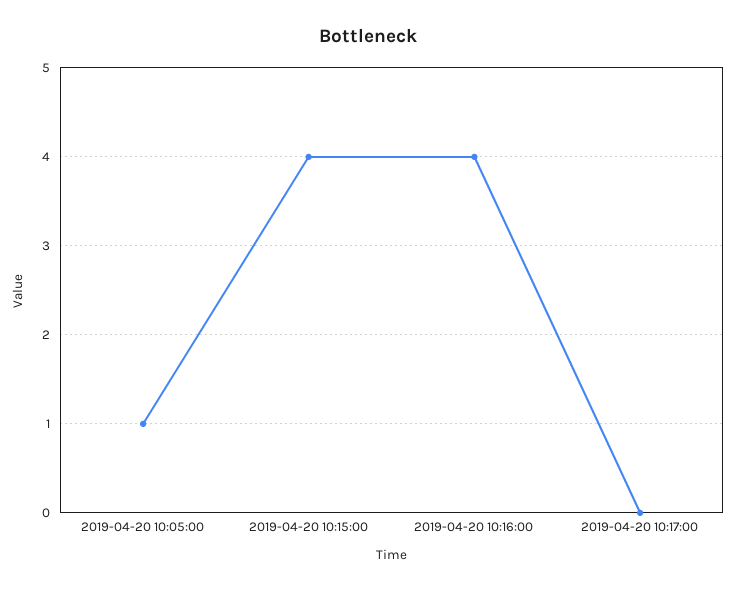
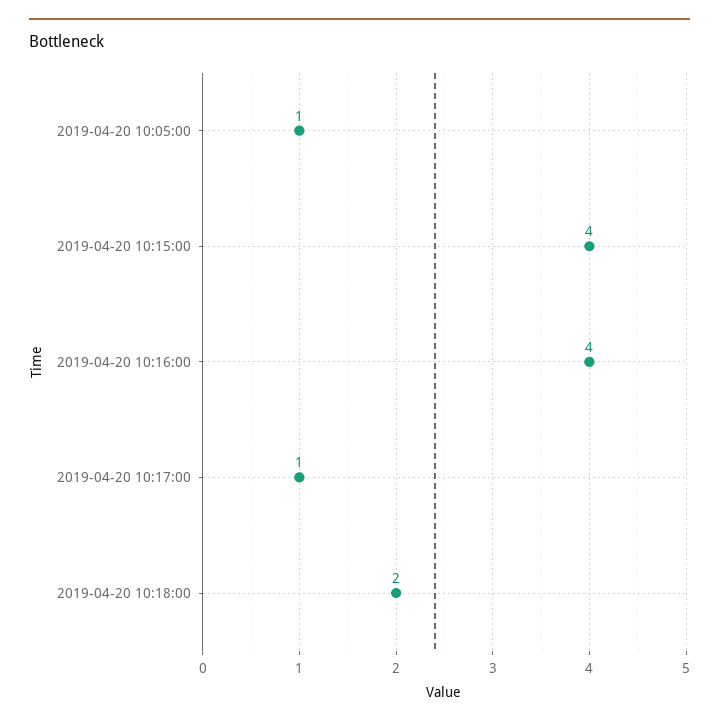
2019-04-20 10:17:00: 0 -> 1
2019-04-20 10:18:00: none -> 2

